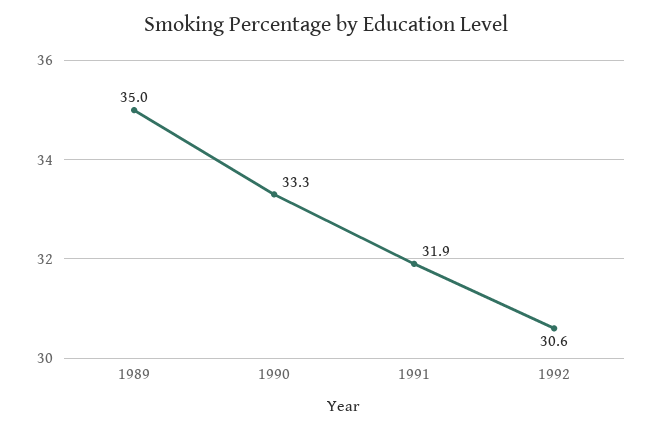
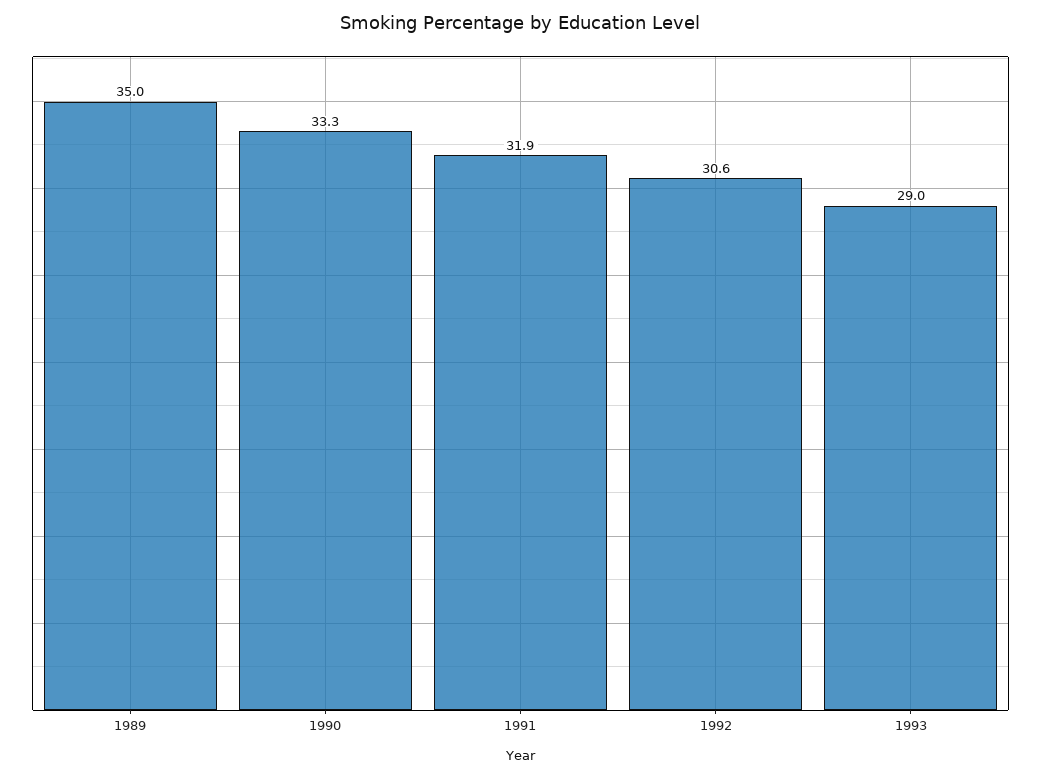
1993: none -> 29

